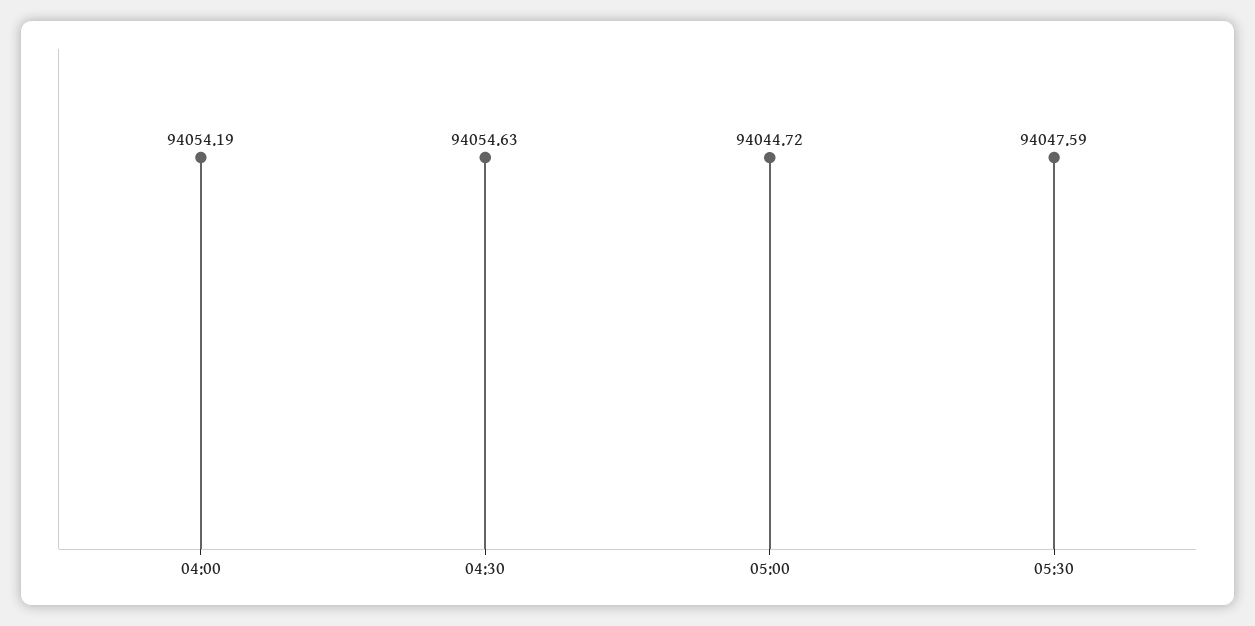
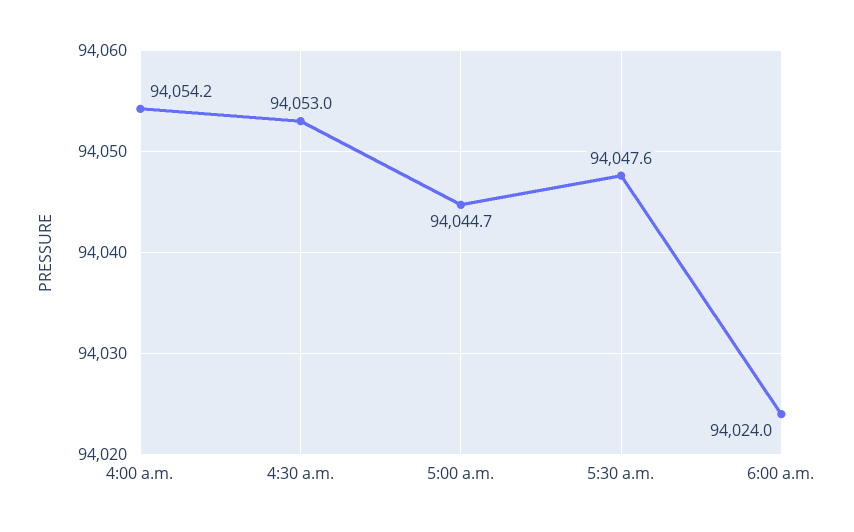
04:30: 94054.63 -> 94053
6:00 a.m.: none -> 94024

